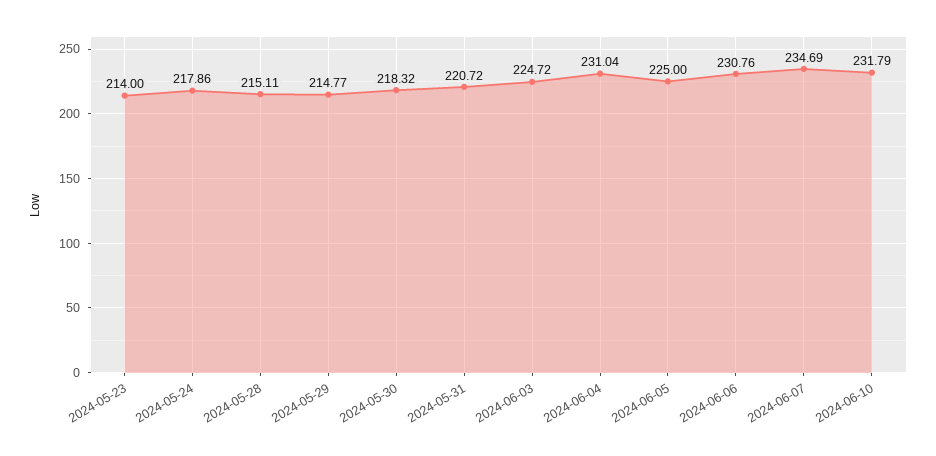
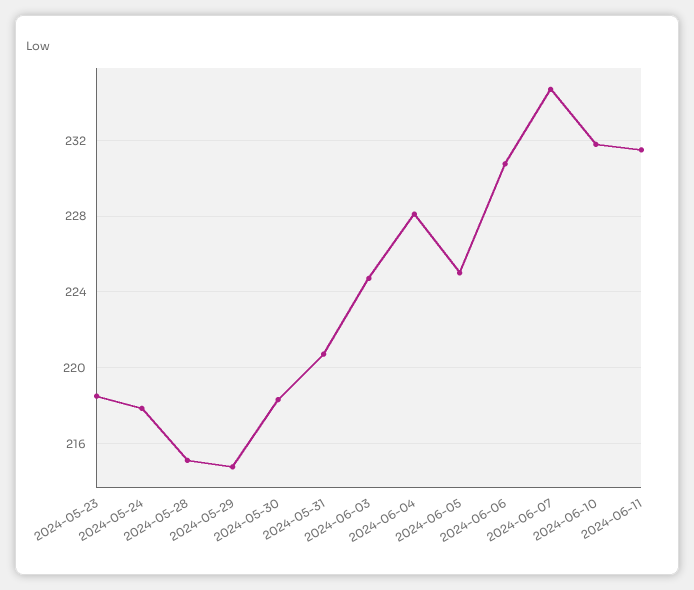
2024-05-23: 214 -> 218.5
2024-06-04: 231.04 -> 228
2024-06-11: none -> 231.5

